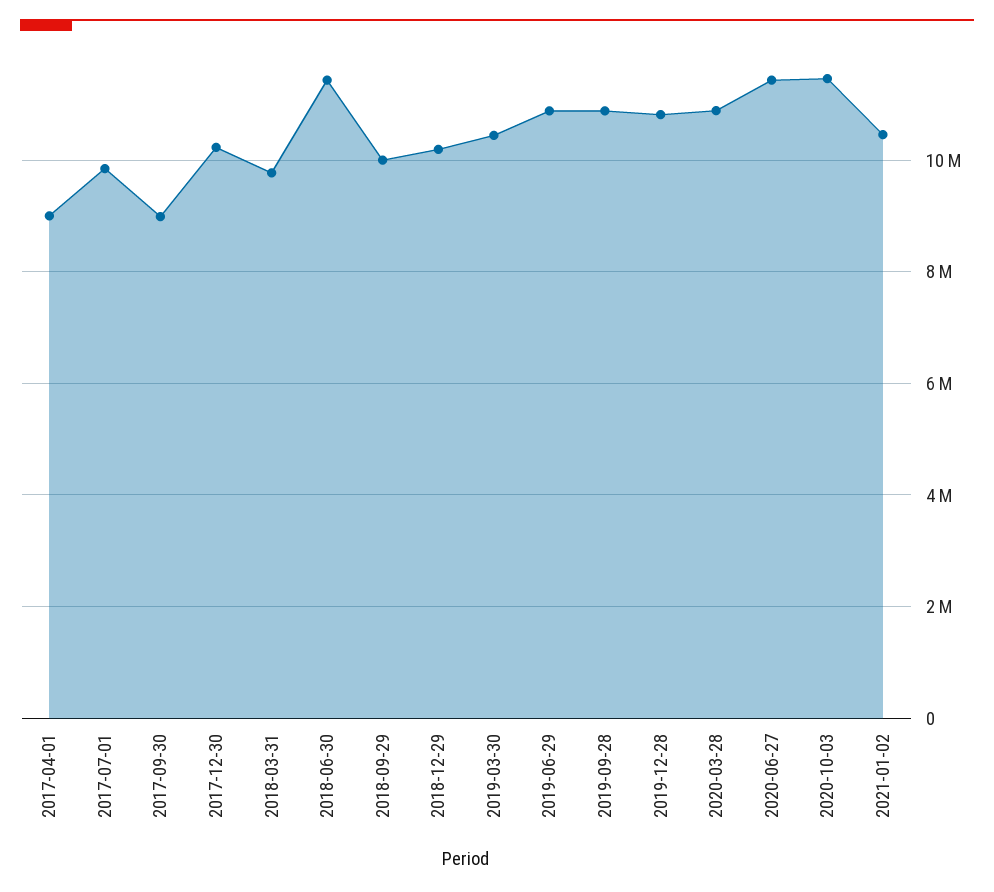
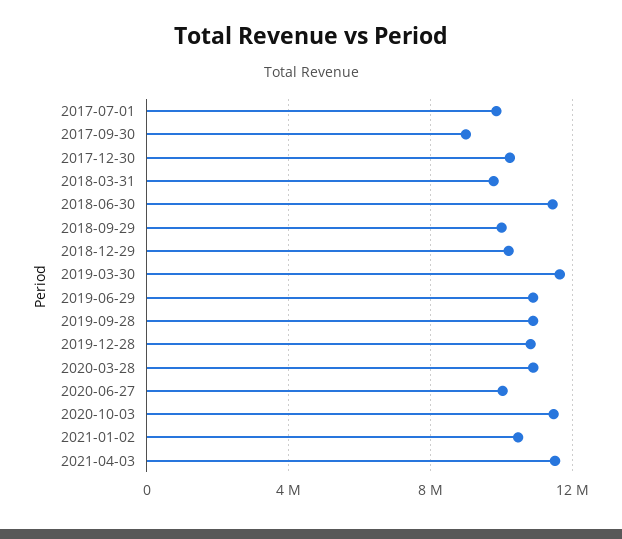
2017-04-01: 9000000 -> none
2019-03-30: 10400000 -> 11500000
2020-06-27: 11400000 -> 10000000
2021-04-03: none -> 11500000

